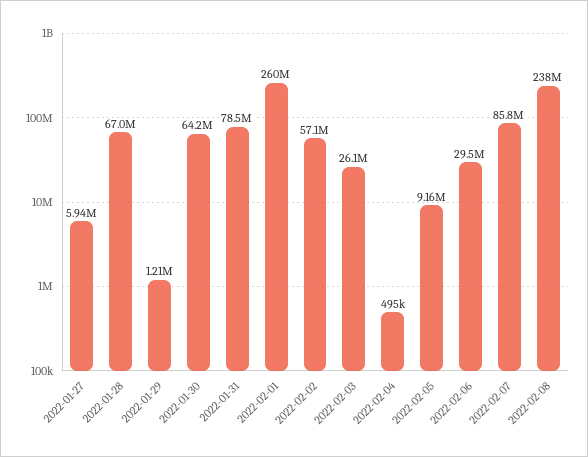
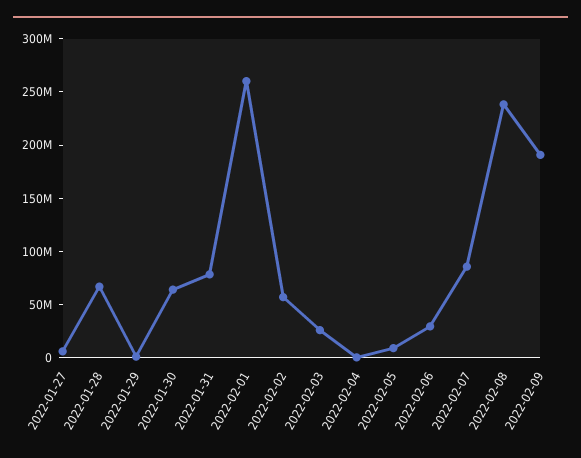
2022-02-09: none -> 190000000

